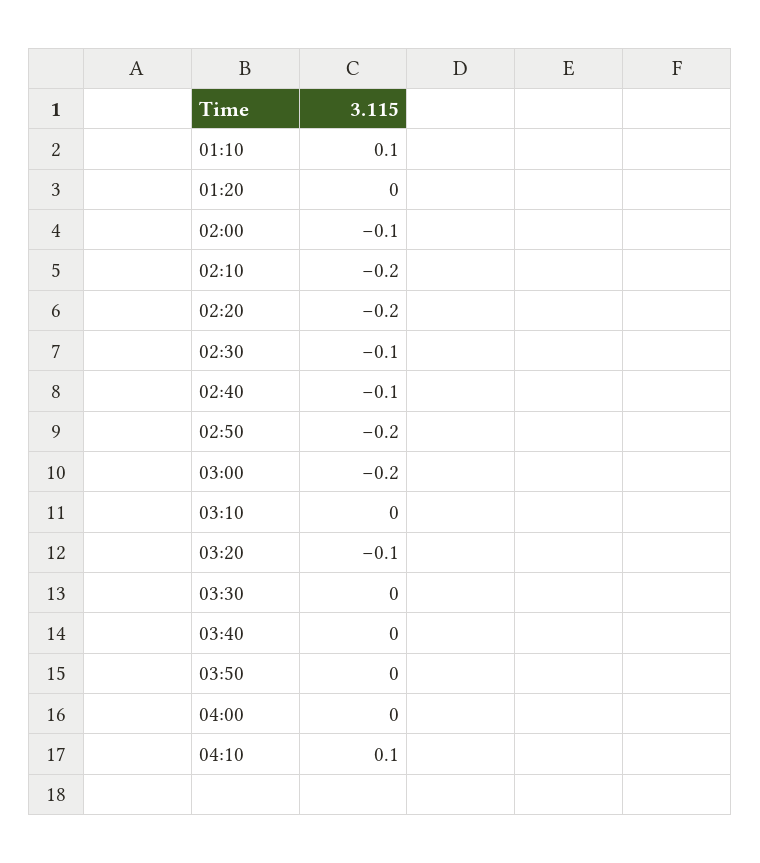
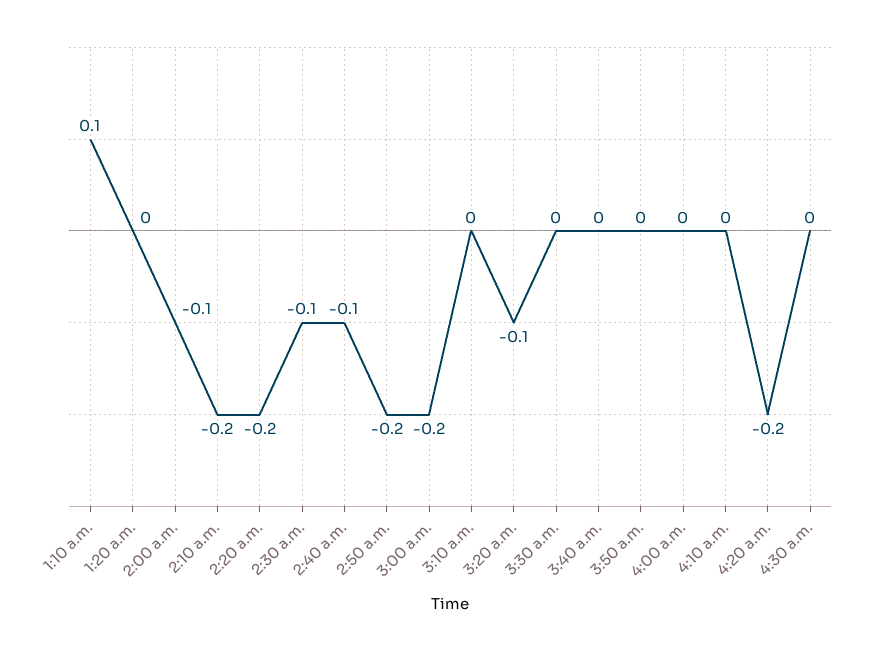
04:10: 0.1 -> 0
4:20 a.m.: none -> -0.2
4:30 a.m.: none -> 0

